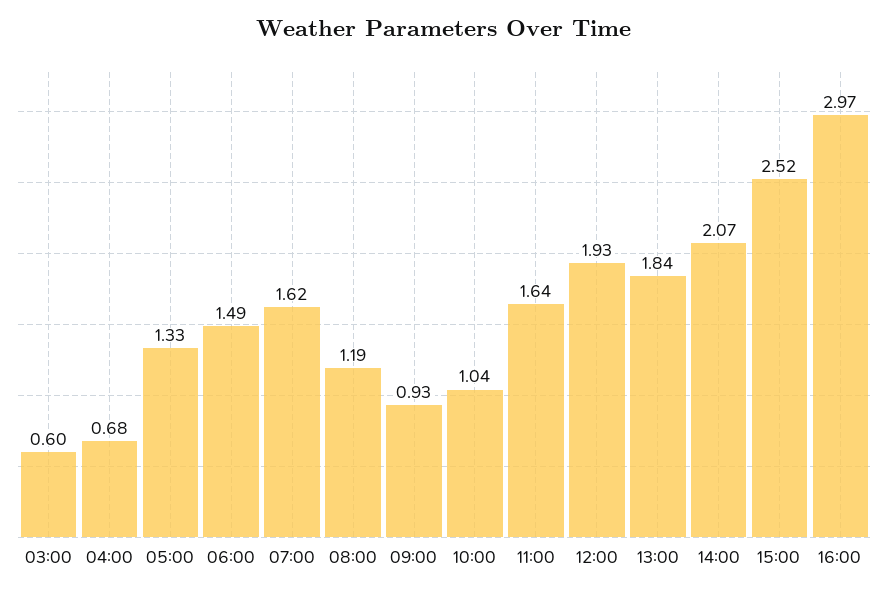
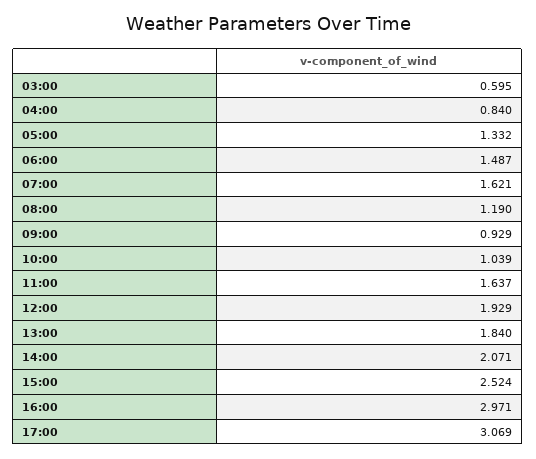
04:00: 0.68 -> 0.84
17:00: none -> 3.069

